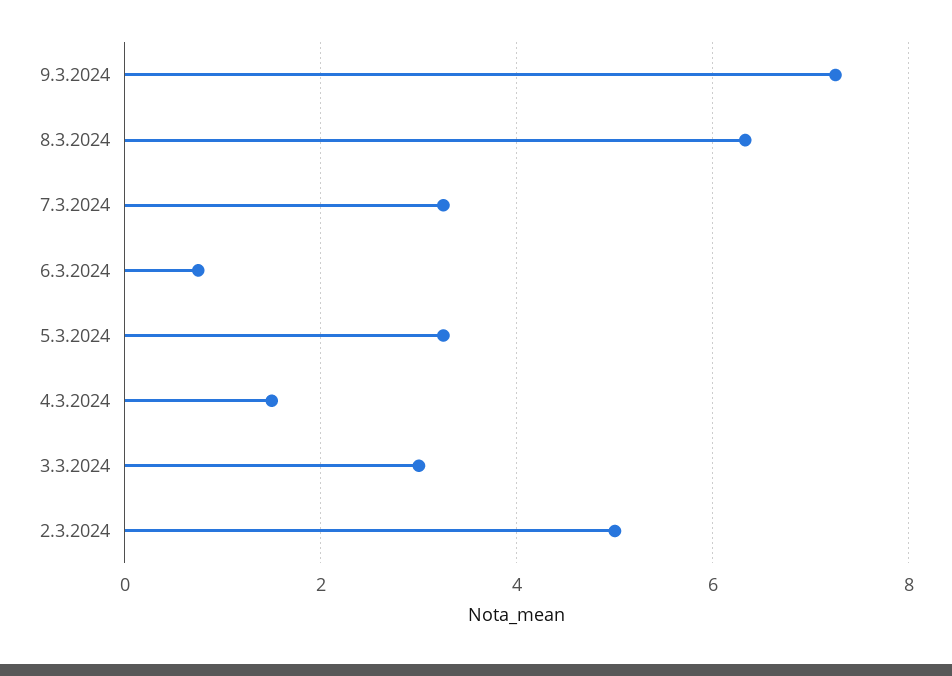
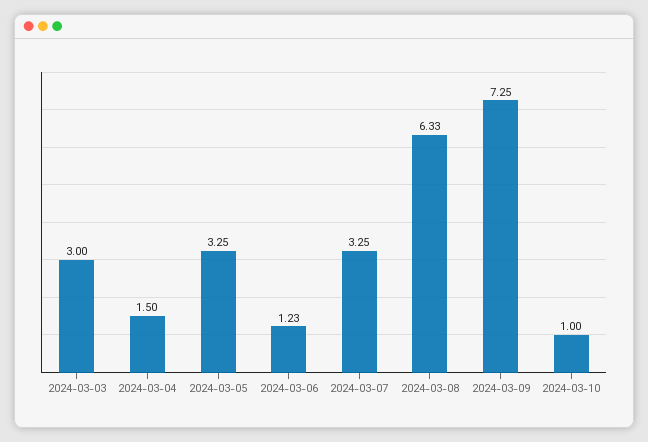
6.3.2024: 0.8 -> 1.23
2.3.2024: 5 -> none
2024-03-10: none -> 1

